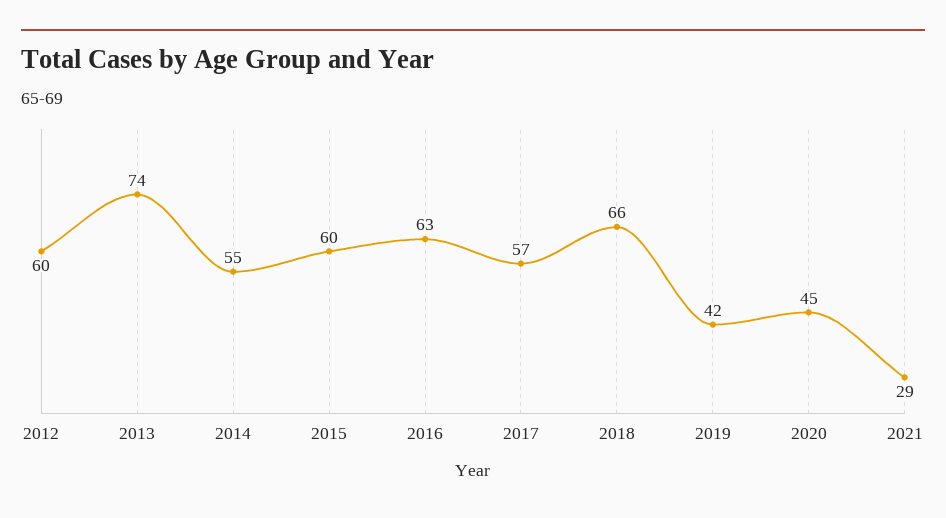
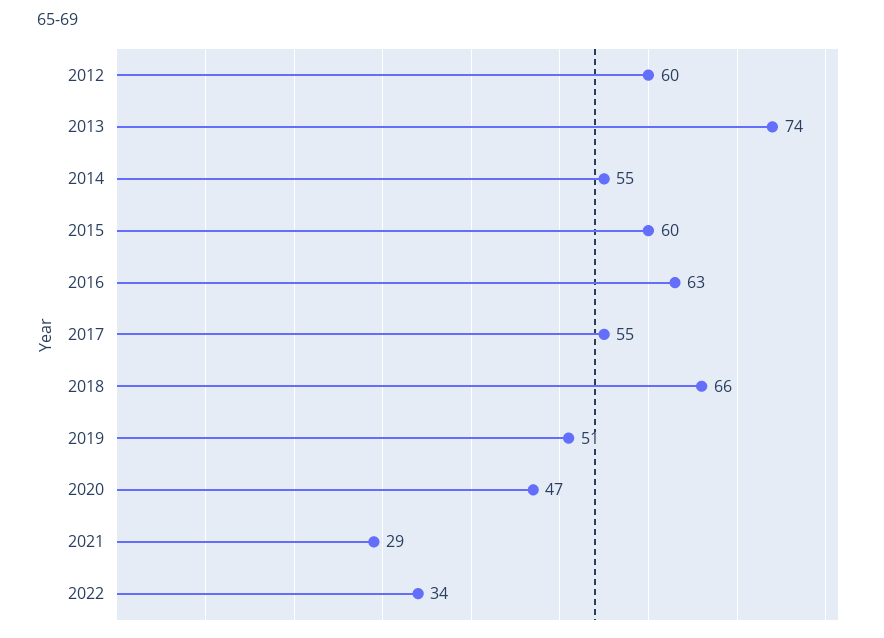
2017: 57 -> 55
2019: 42 -> 51
2020: 45 -> 47
2022: none -> 34

